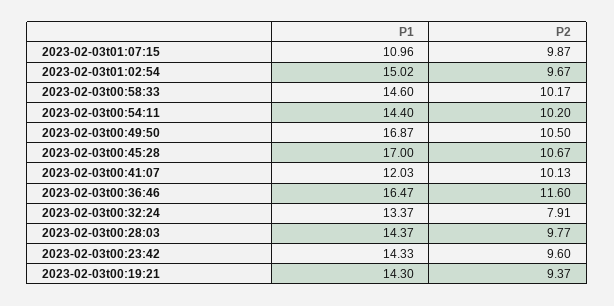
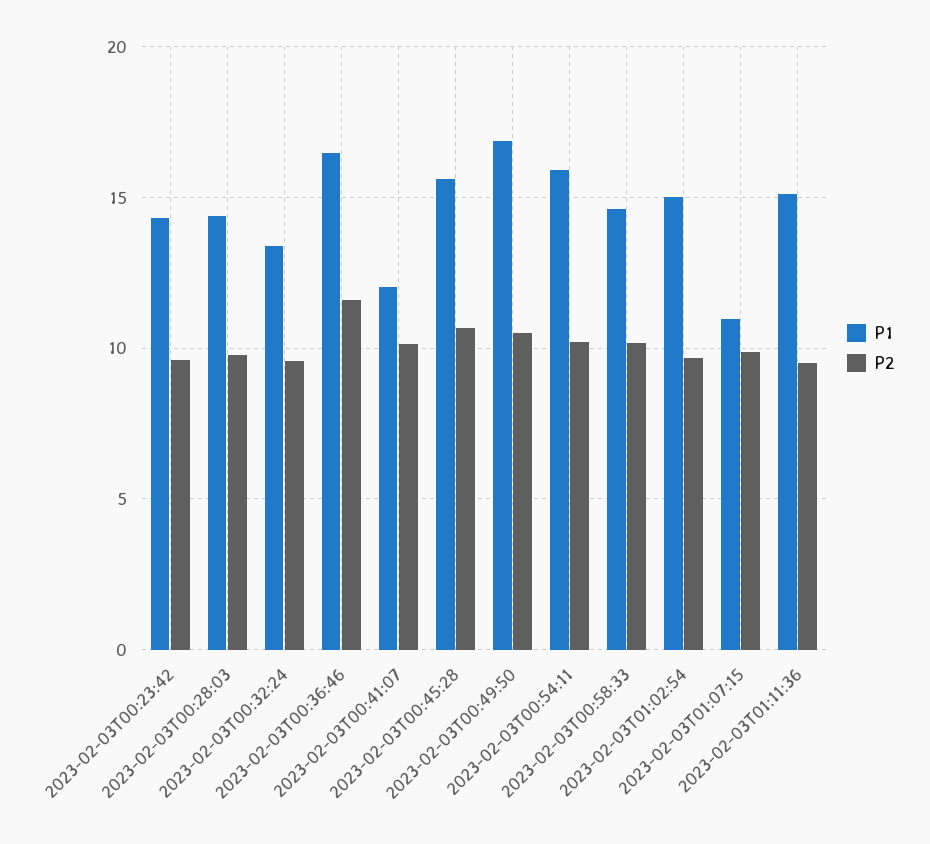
P1, 2023-02-03t00:54:11: 14.4 -> 16
P1, 2023-02-03t00:45:28: 17 -> 15.5
P2, 2023-02-03t00:32:24: 7.91 -> 9.5
P1, 2023-02-03t00:19:21: 14.3 -> none
P2, 2023-02-03t00:19:21: 9.37 -> none
P1, 2023-02-03T01:11:36: none -> 15
P2, 2023-02-03T01:11:36: none -> 9.5

